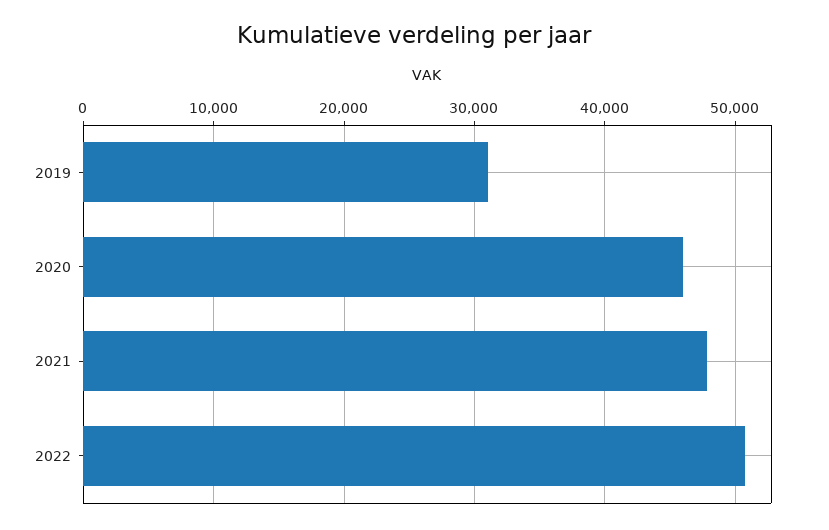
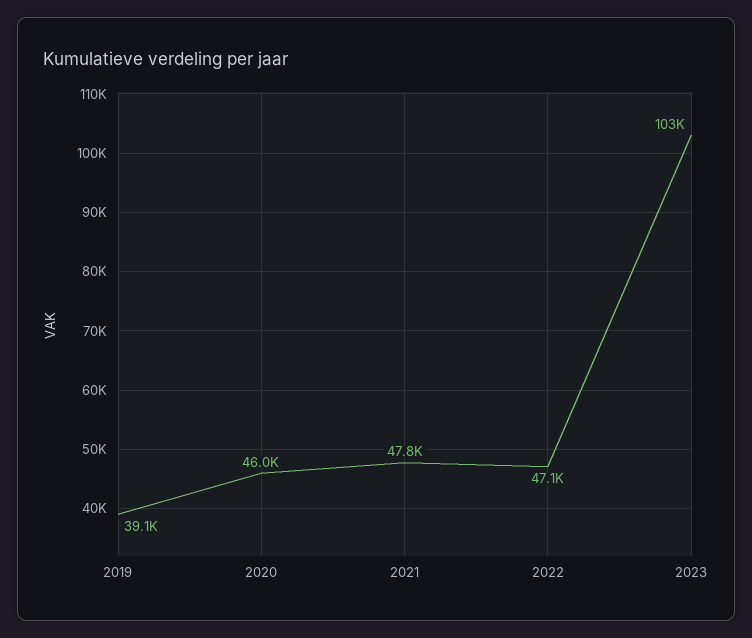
2019: 31000 -> 39100
2022: 51000 -> 47100
2023: none -> 103000

